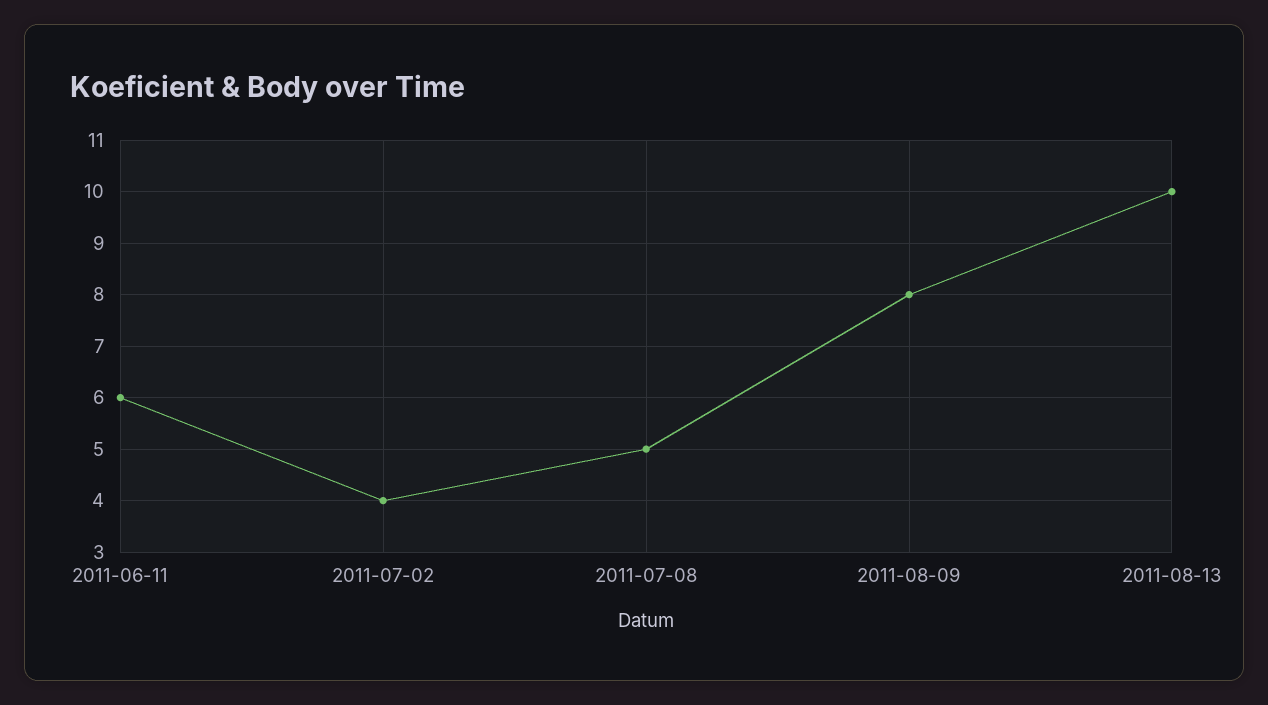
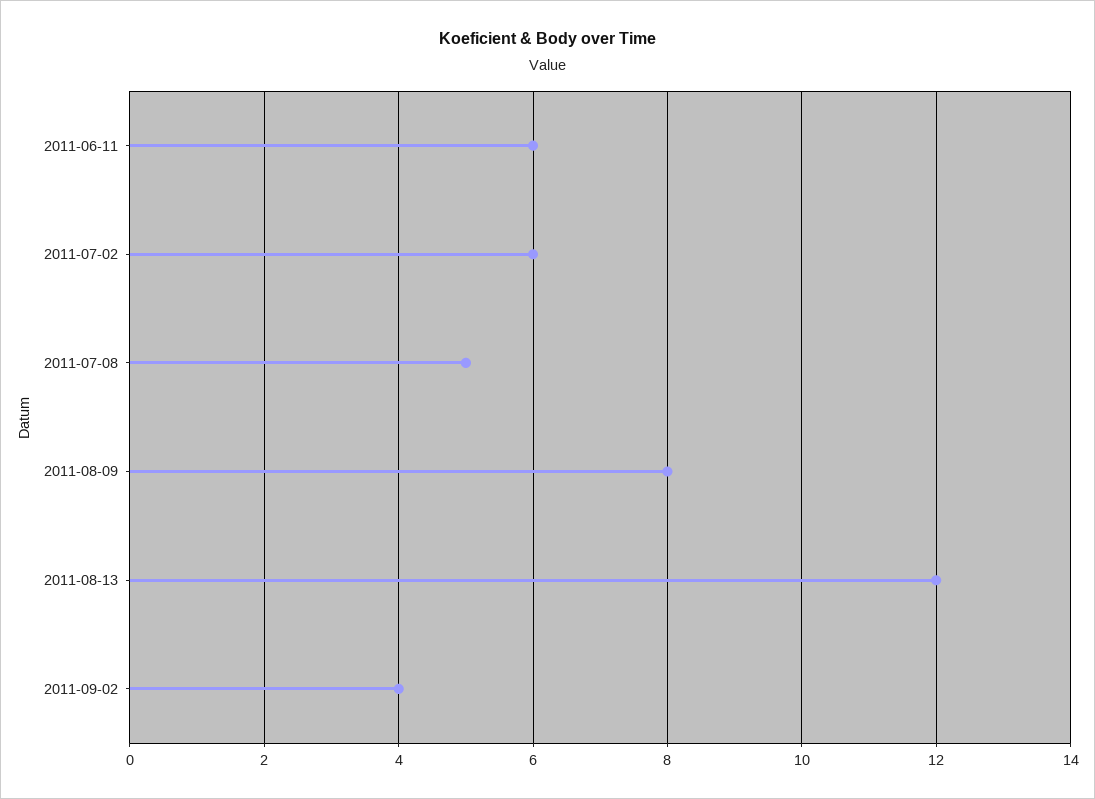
2011-07-02: 4 -> 6
2011-08-13: 10 -> 12
2011-09-02: none -> 4

